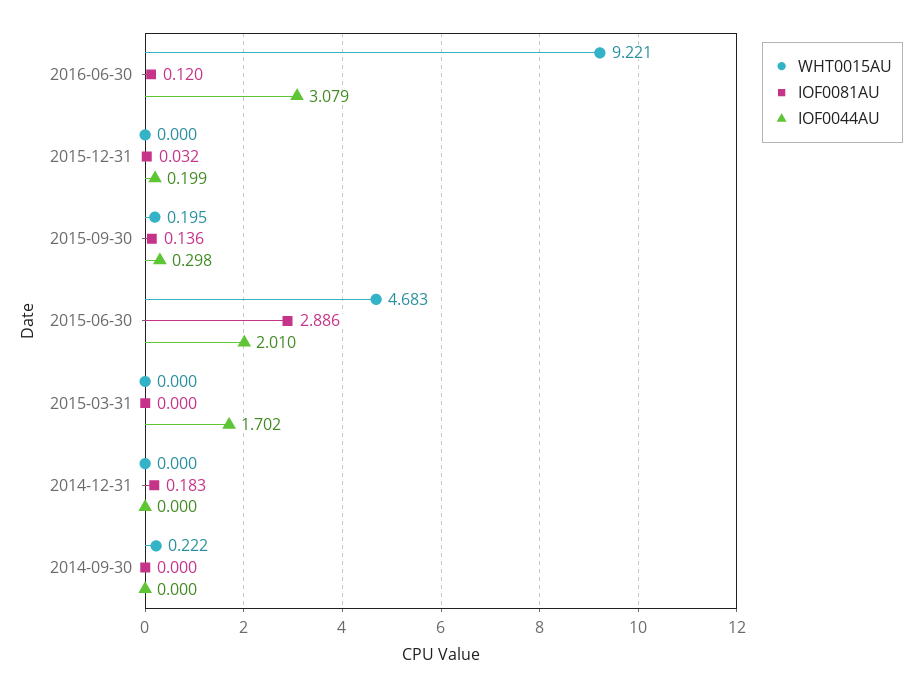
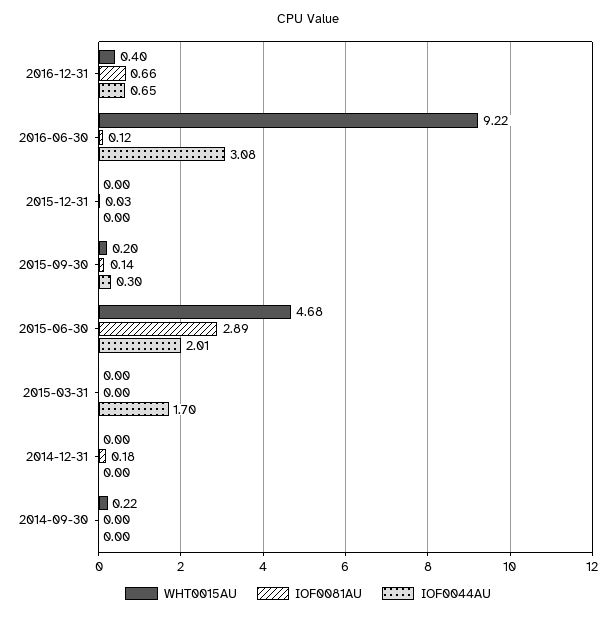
IOF0044AU, 2015-12-31: 0.199 -> 0
WHT0015AU, 2016-12-31: none -> 0.4
IOF0081AU, 2016-12-31: none -> 0.66
IOF0044AU, 2016-12-31: none -> 0.65

